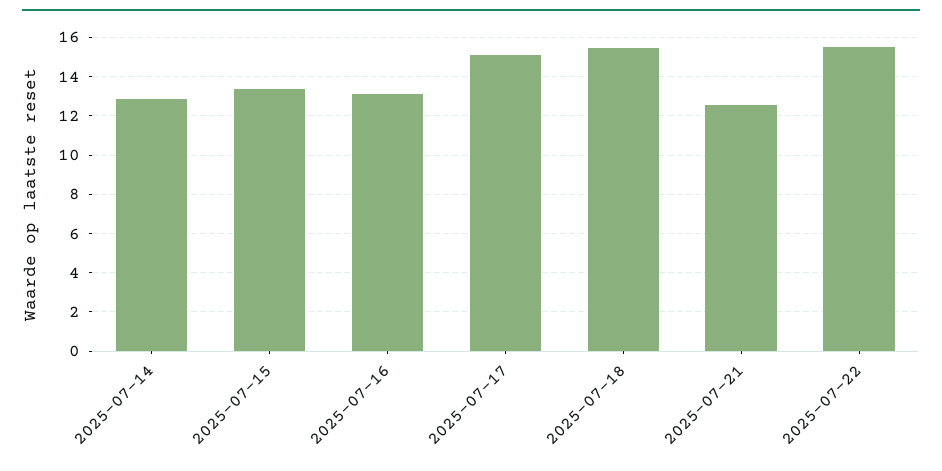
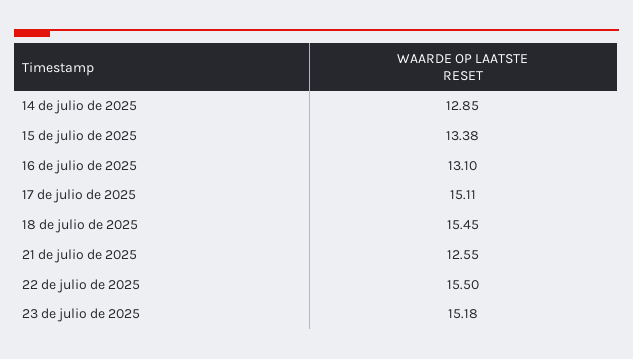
23 de julio de 2025: none -> 15.18

